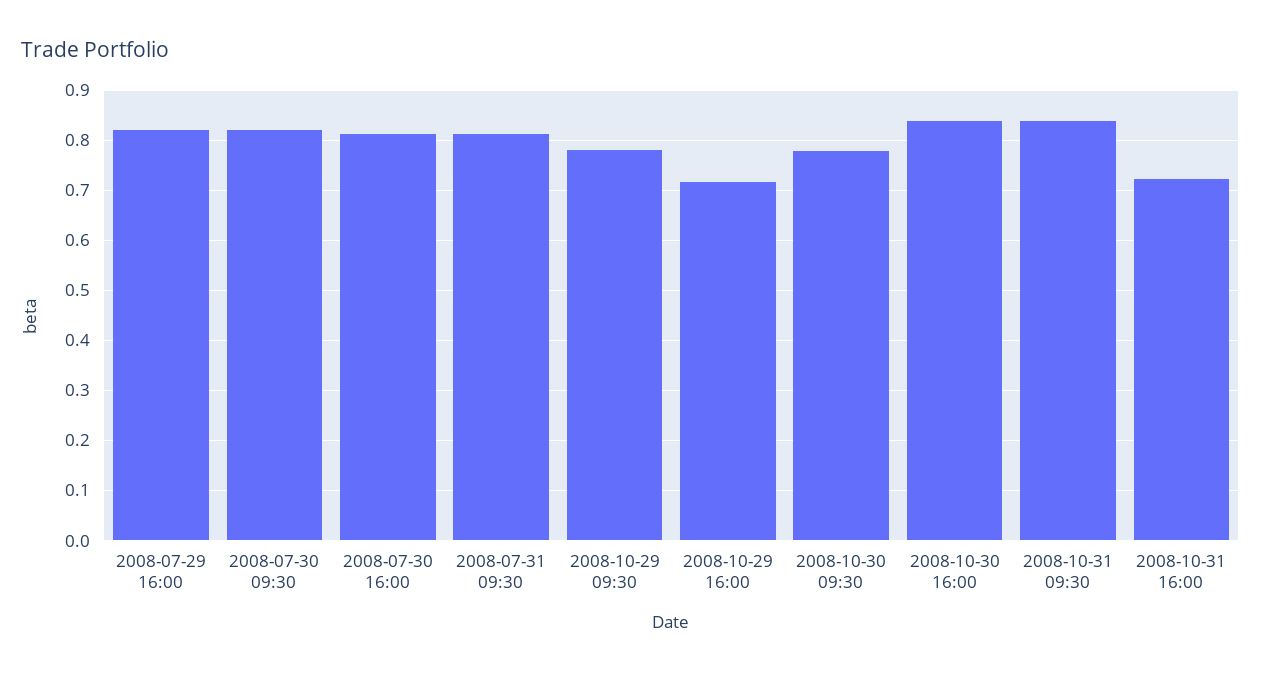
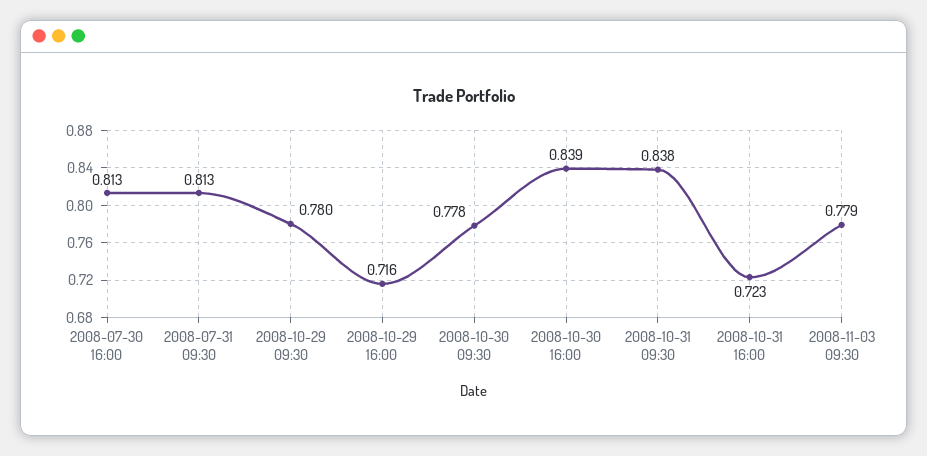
2008-07-29 16:00: 0.82 -> none
2008-07-30 09:30: 0.82 -> none
2008-11-03 09:30: none -> 0.779

